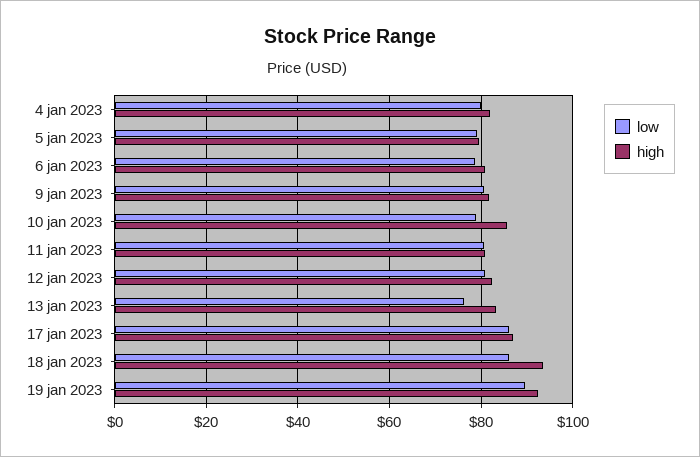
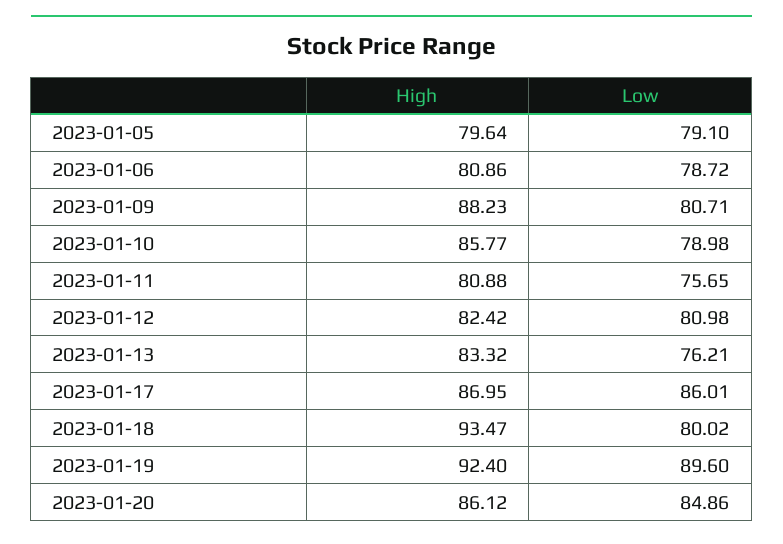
low, 4 jan 2023: 80 -> none
high, 4 jan 2023: 82 -> none
high, 9 jan 2023: 82 -> 88.23
low, 11 jan 2023: 80 -> 75.65
low, 18 jan 2023: 86 -> 80.02
high, 2023-01-20: none -> 86.12
low, 2023-01-20: none -> 84.86

